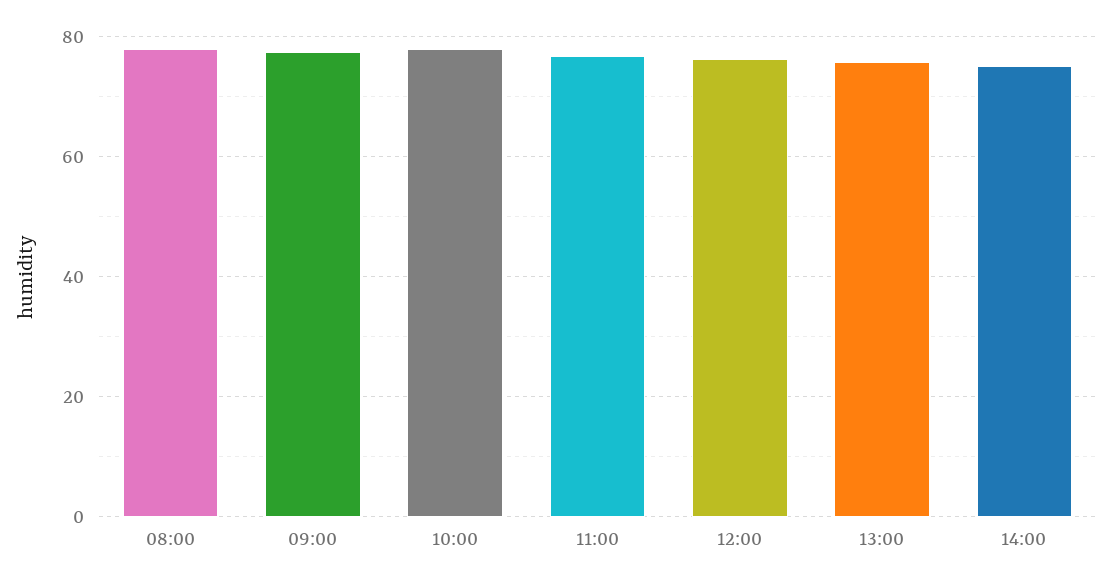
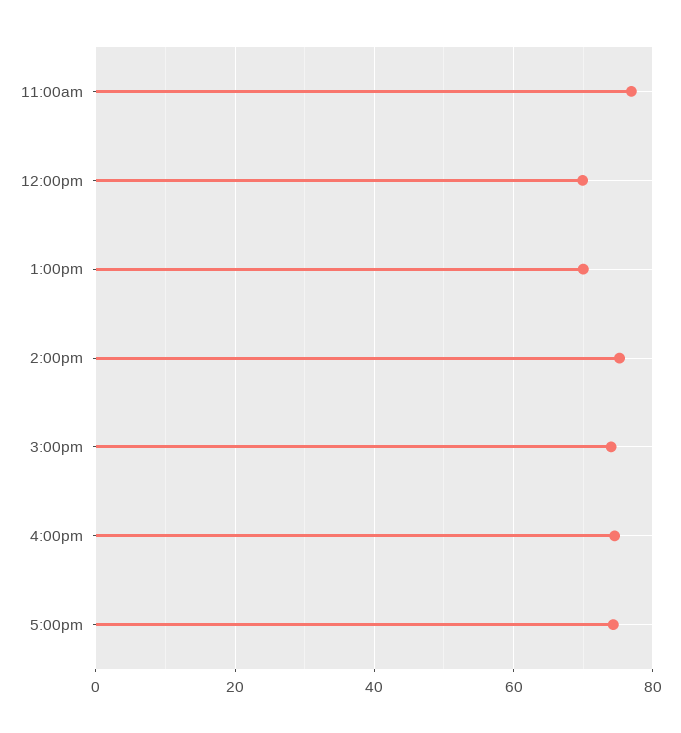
08:00: 78 -> none
09:00: 78 -> none
10:00: 78 -> none
12:00: 76 -> 70
13:00: 76 -> 70
3:00pm: none -> 74
4:00pm: none -> 74
5:00pm: none -> 74

